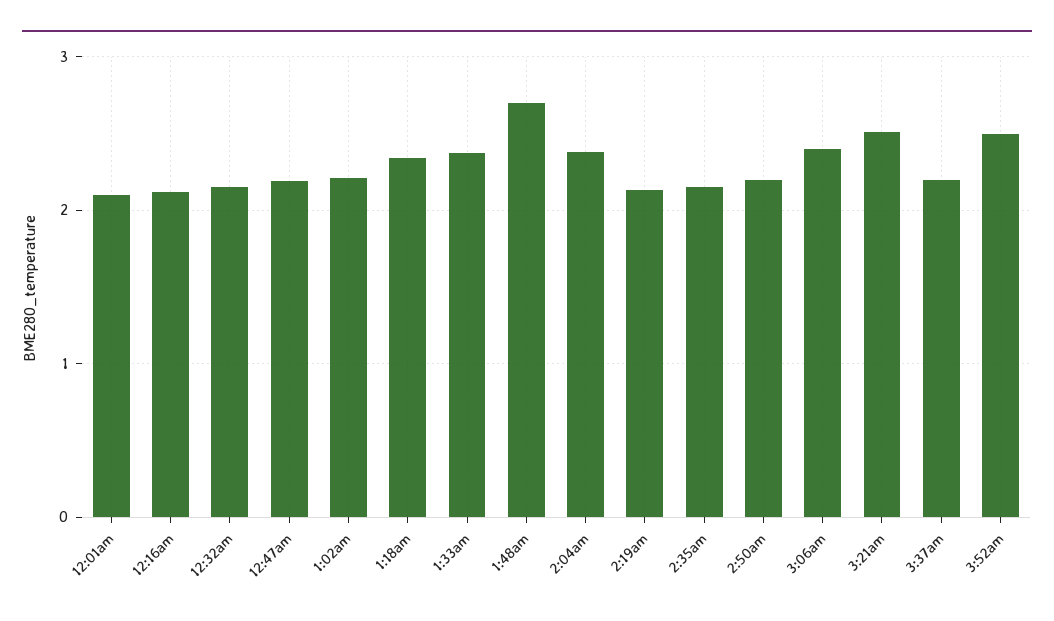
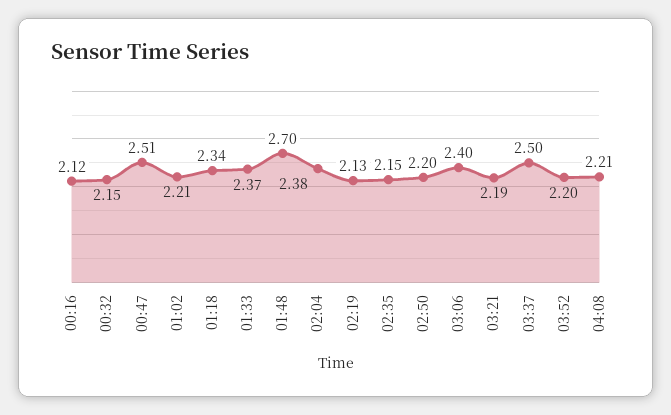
12:01am: 2.1 -> none
12:47am: 2.2 -> 2.51
3:21am: 2.5 -> 2.19
3:37am: 2.2 -> 2.5
3:52am: 2.5 -> 2.2
04:08: none -> 2.21

